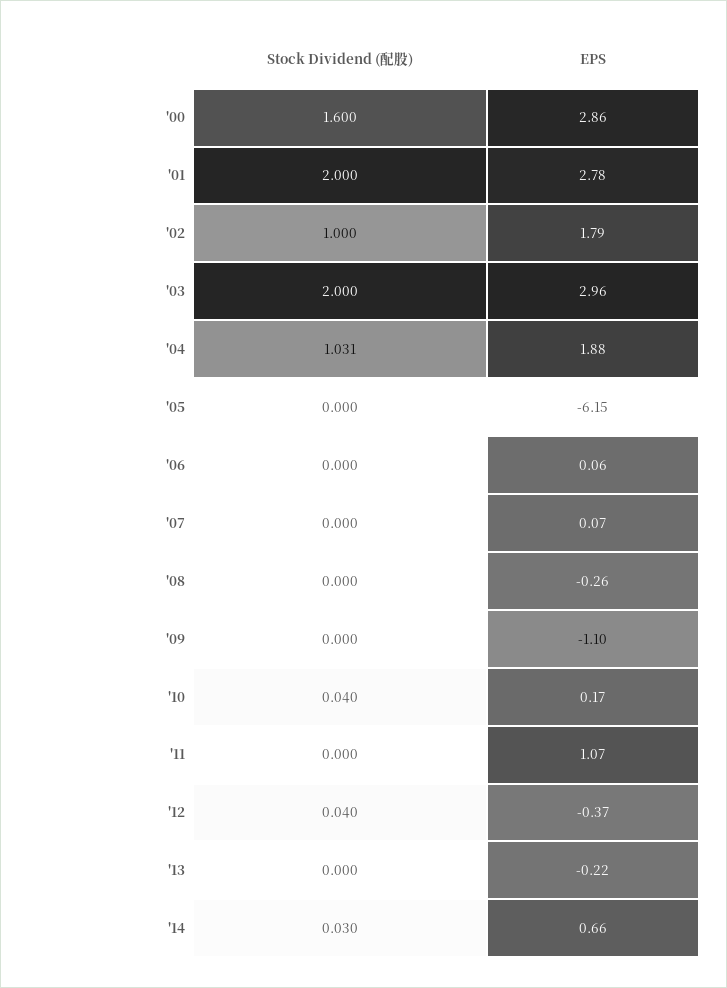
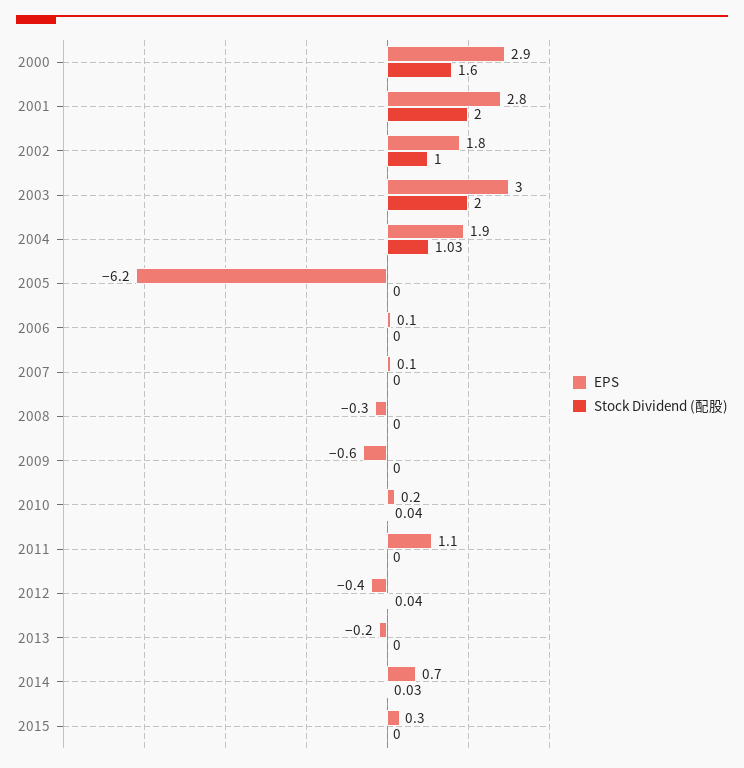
EPS, '09: -1.1 -> -0.6
EPS, 2015: none -> 0.3
Stock Dividend (配股), 2015: none -> 0

